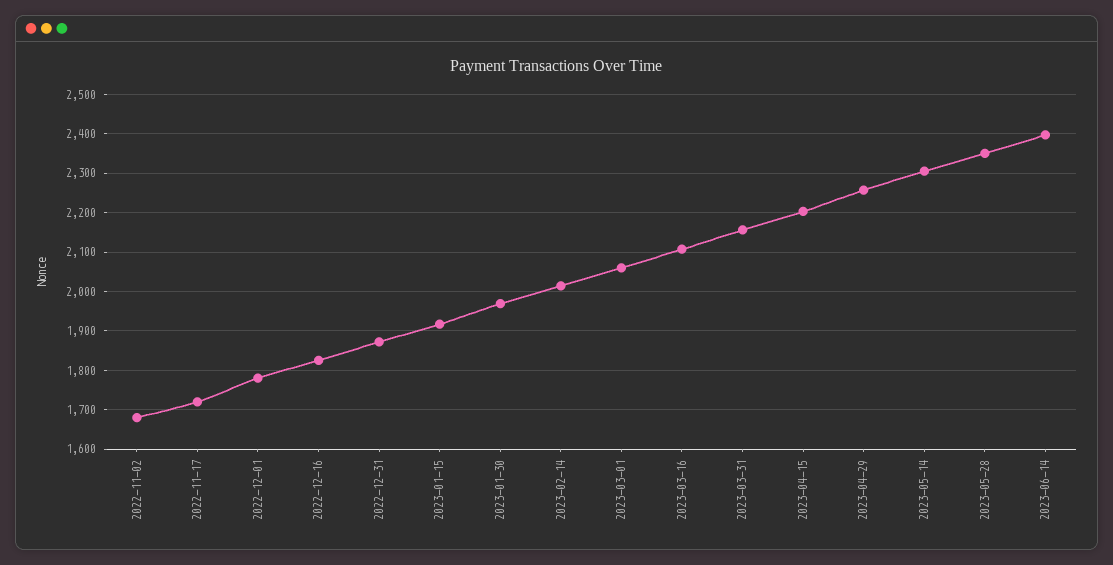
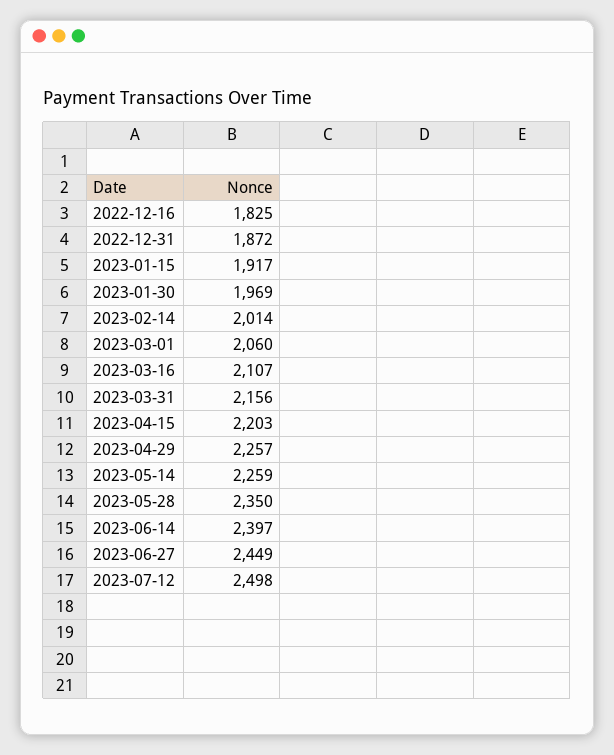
2022-11-02: 1680 -> none
2022-11-17: 1720 -> none
2022-12-01: 1780 -> none
2023-05-14: 2300 -> 2259
2023-06-27: none -> 2449
2023-07-12: none -> 2498

